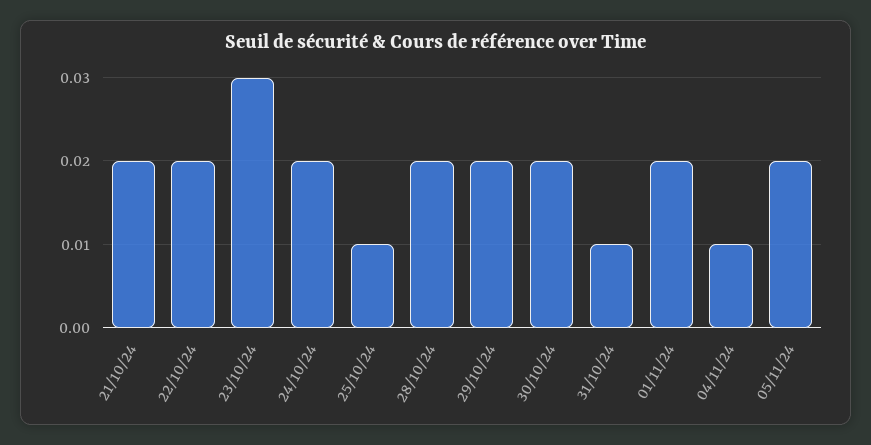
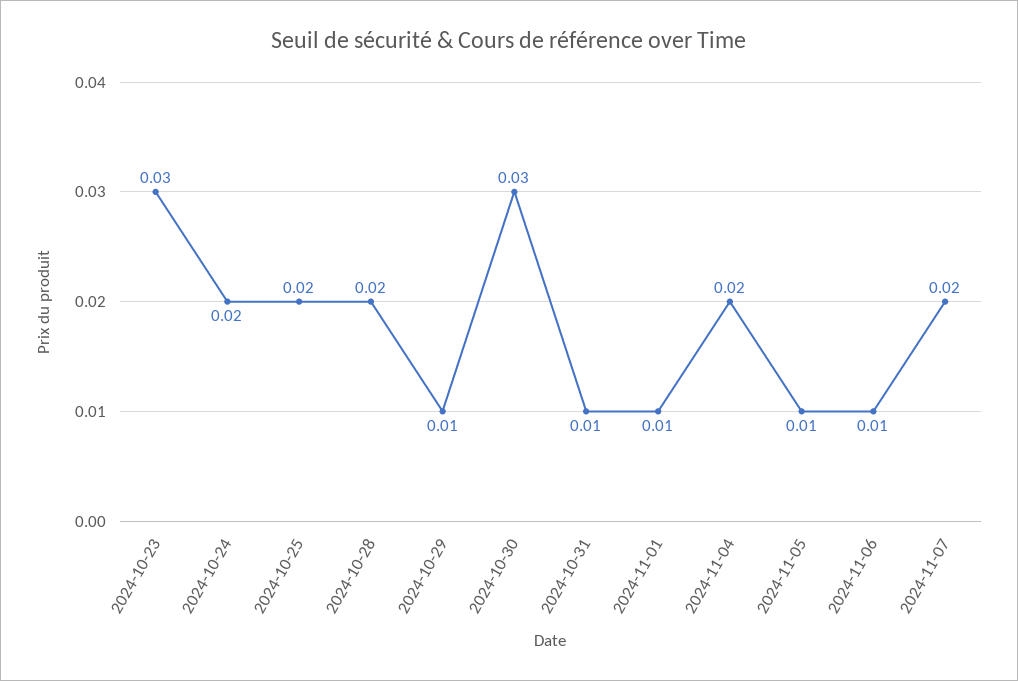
21/10/24: 0.02 -> none
22/10/24: 0.02 -> none
25/10/24: 0.01 -> 0.02
29/10/24: 0.02 -> 0.01
30/10/24: 0.02 -> 0.03
01/11/24: 0.02 -> 0.01
04/11/24: 0.01 -> 0.02
05/11/24: 0.02 -> 0.01
2024-11-06: none -> 0.01
2024-11-07: none -> 0.02

